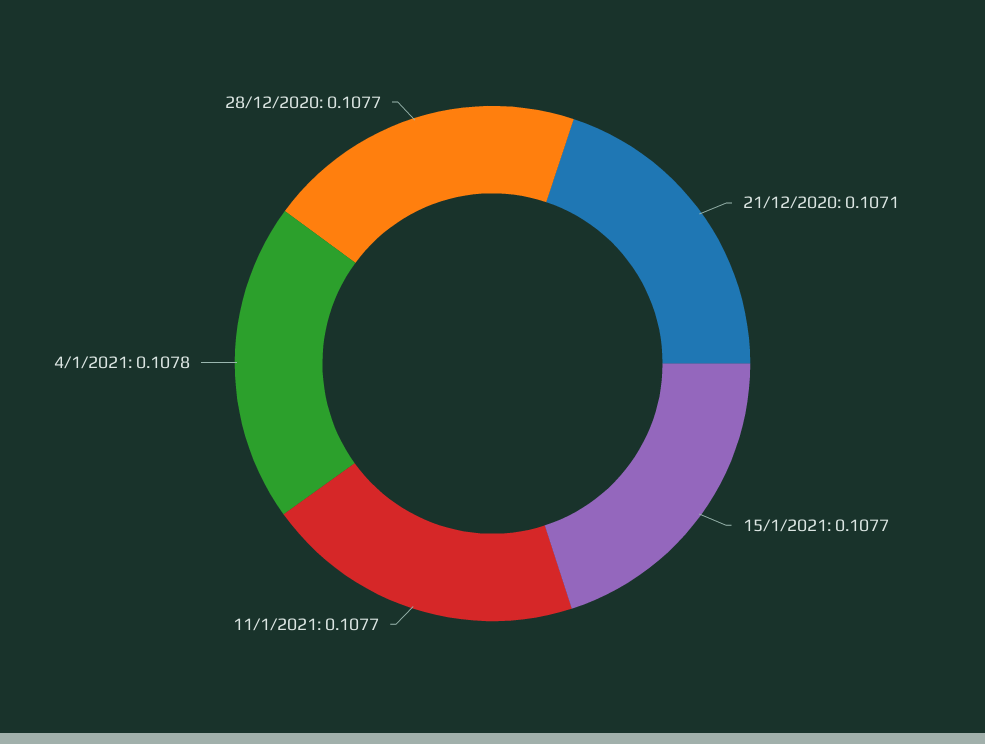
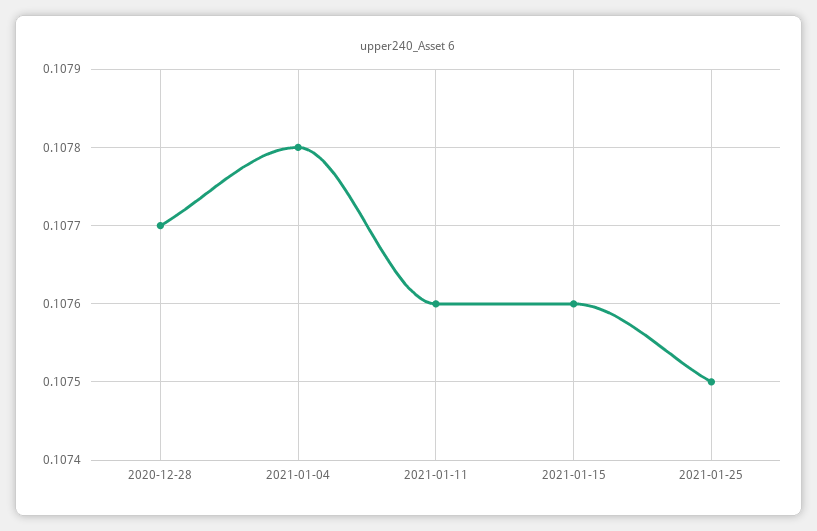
21/12/2020: 0.1071 -> none
15/1/2021: 0.1077 -> 0.1076
11/1/2021: 0.1077 -> 0.1076
2021-01-25: none -> 0.1075

